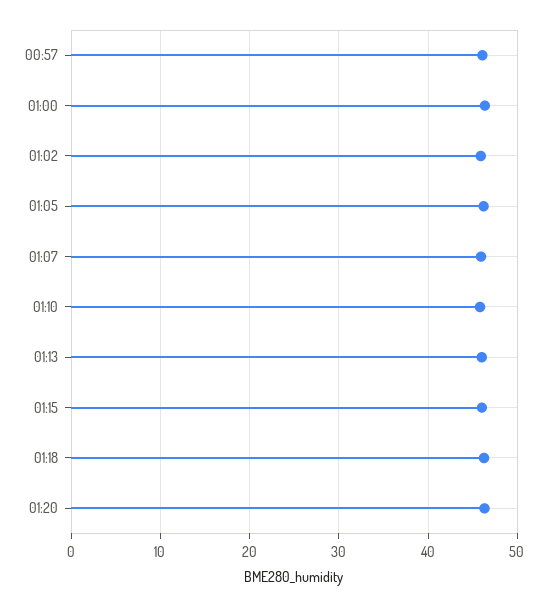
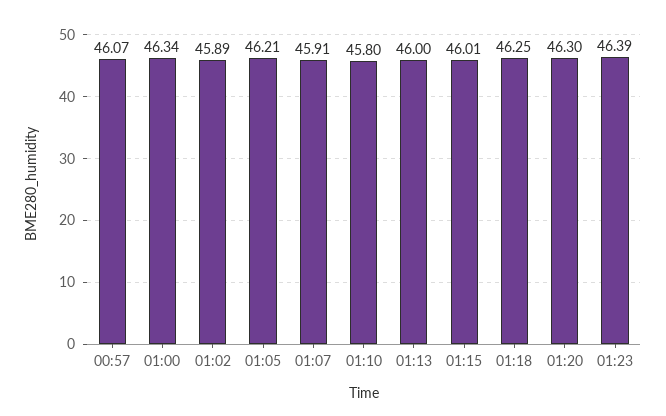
01:23: none -> 46.39

